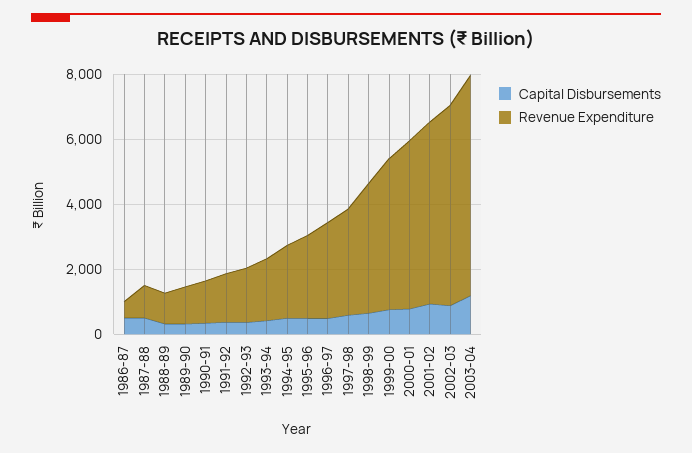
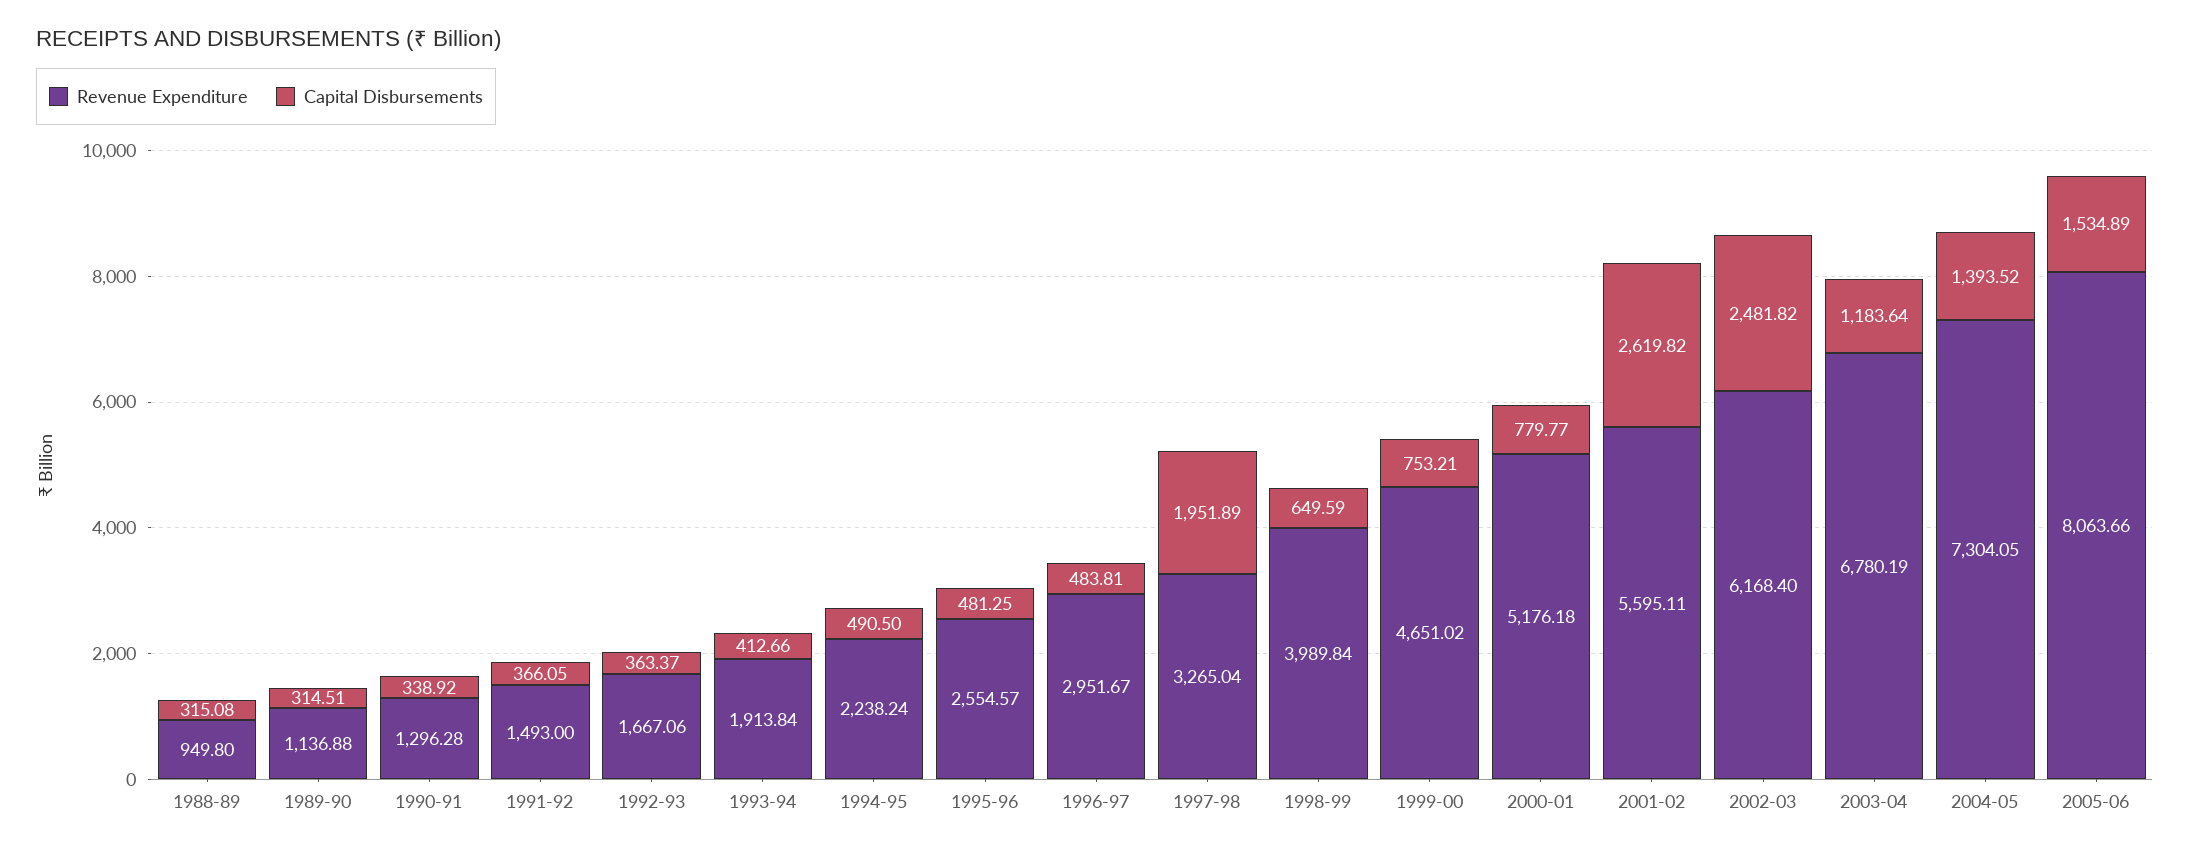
Capital Disbursements, 1986-87: 500 -> none
Revenue Expenditure, 1986-87: 500 -> none
Capital Disbursements, 1987-88: 500 -> none
Revenue Expenditure, 1987-88: 1000 -> none
Capital Disbursements, 1997-98: 500 -> 1951.89
Capital Disbursements, 2001-02: 1000 -> 2619.82
Capital Disbursements, 2002-03: 1000 -> 2481.82
Revenue Expenditure, 2004-05: none -> 7304.05
Capital Disbursements, 2004-05: none -> 1393.52
Revenue Expenditure, 2005-06: none -> 8063.66
Capital Disbursements, 2005-06: none -> 1534.89

